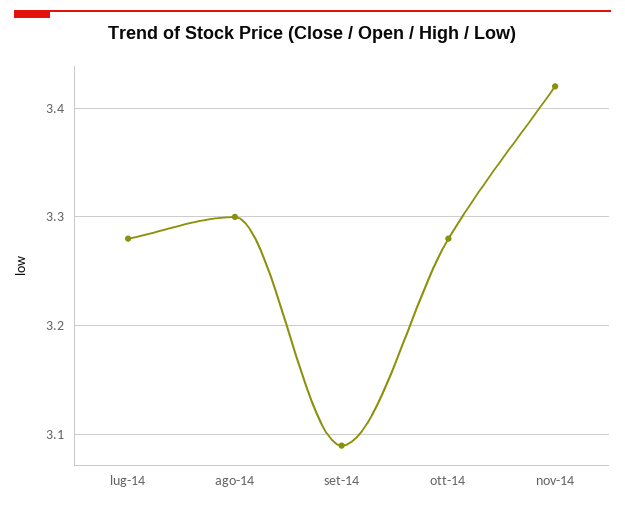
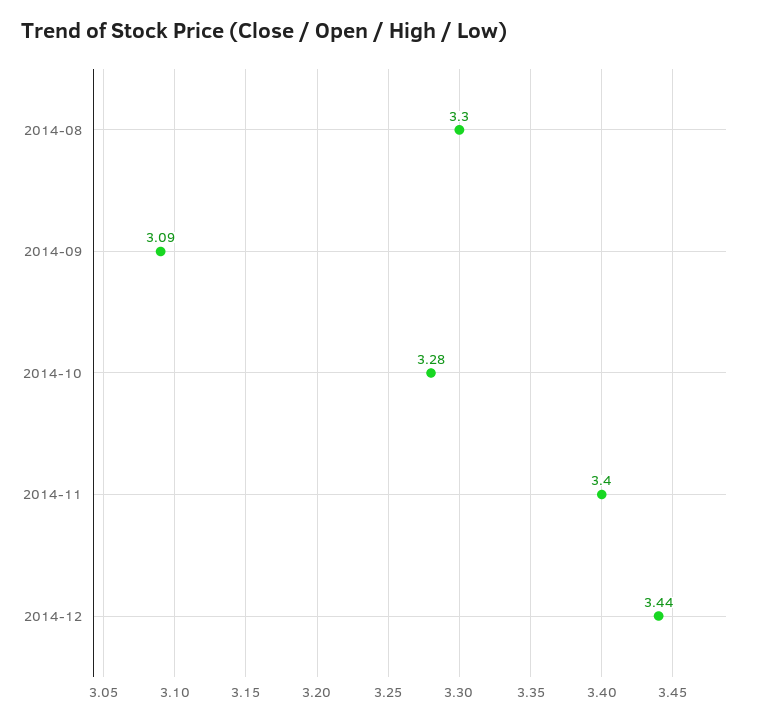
lug-14: 3.28 -> none
nov-14: 3.42 -> 3.4
2014-12: none -> 3.44

